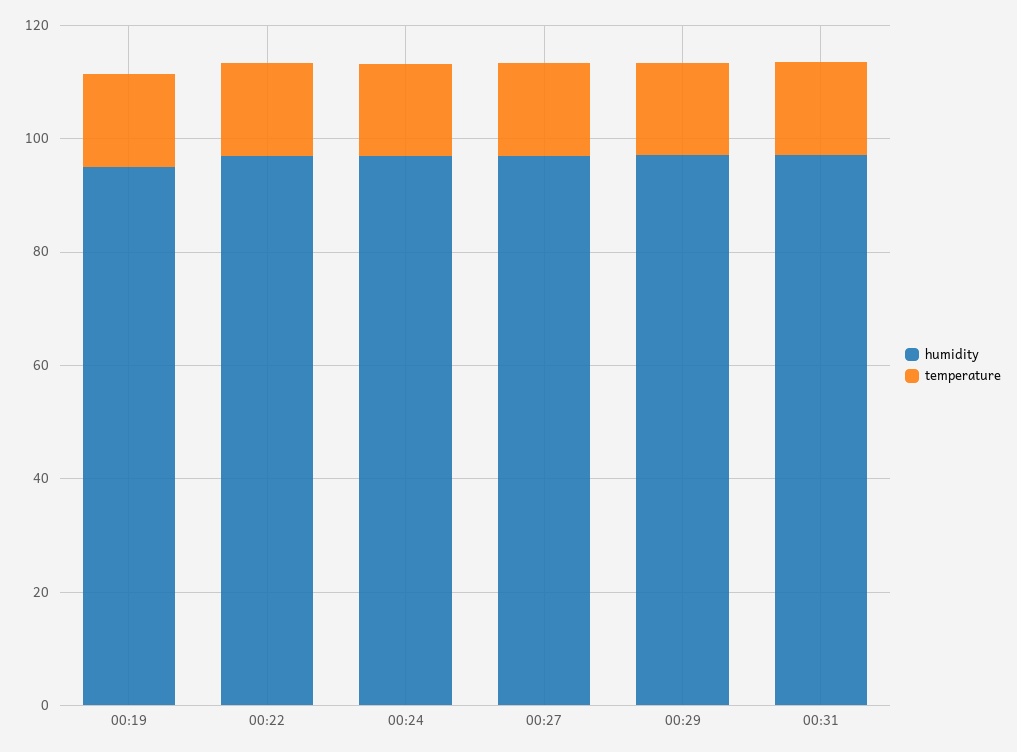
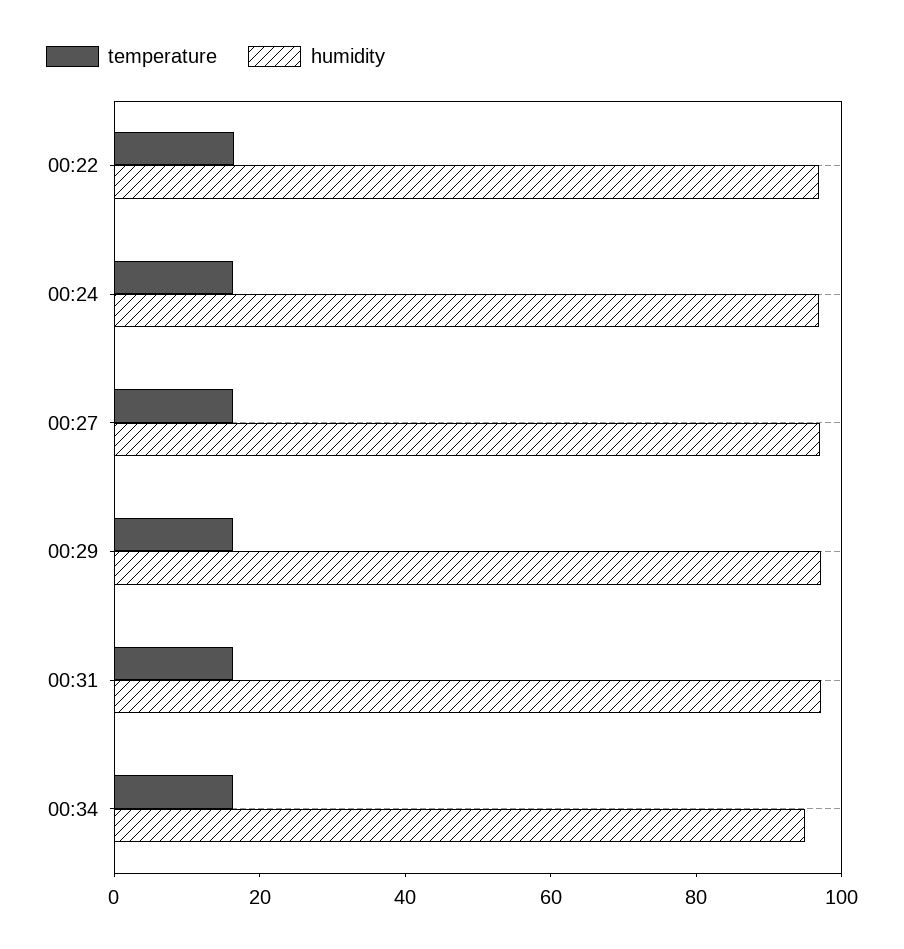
humidity, 00:19: 95 -> none
temperature, 00:19: 15 -> none
temperature, 00:34: none -> 15
humidity, 00:34: none -> 95

